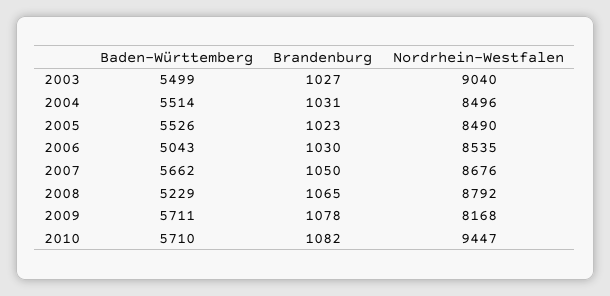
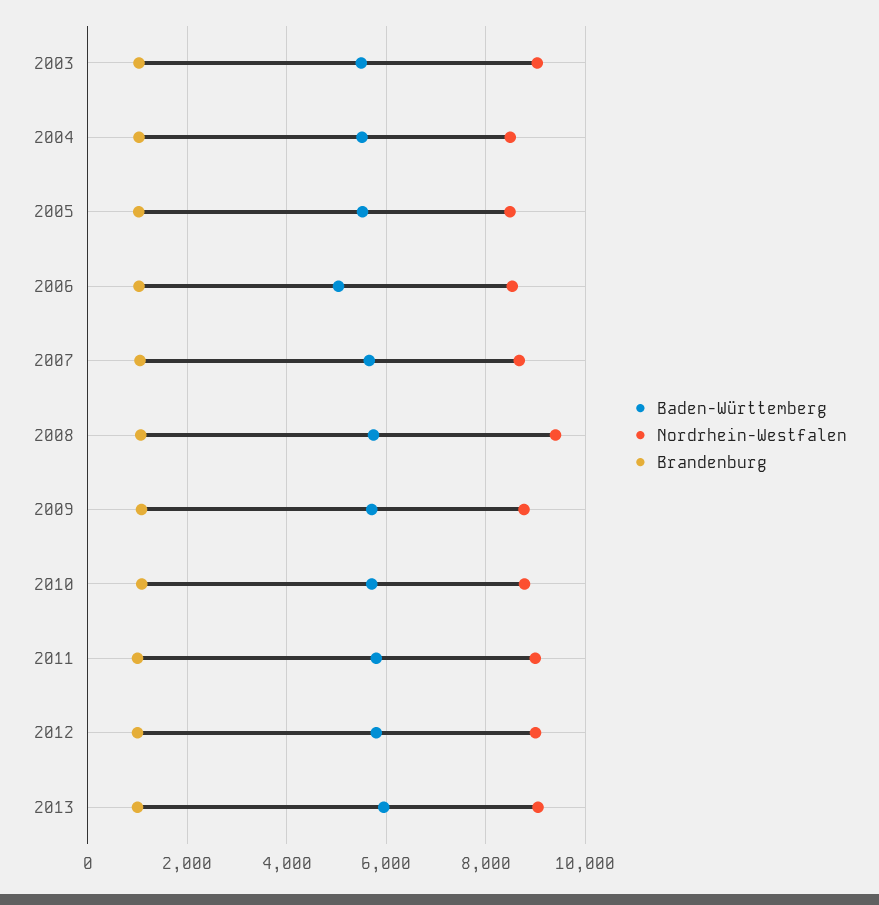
Baden-Württemberg, 2008: 5229 -> 5800
Nordrhein-Westfalen, 2008: 8792 -> 9400
Nordrhein-Westfalen, 2009: 8168 -> 8800
Nordrhein-Westfalen, 2010: 9447 -> 8800
Baden-Württemberg, 2011: none -> 5800
Nordrhein-Westfalen, 2011: none -> 9000
Brandenburg, 2011: none -> 1000
Baden-Württemberg, 2012: none -> 5800
Nordrhein-Westfalen, 2012: none -> 9000
Brandenburg, 2012: none -> 1000
Baden-Württemberg, 2013: none -> 6000
Nordrhein-Westfalen, 2013: none -> 9000
Brandenburg, 2013: none -> 1000

